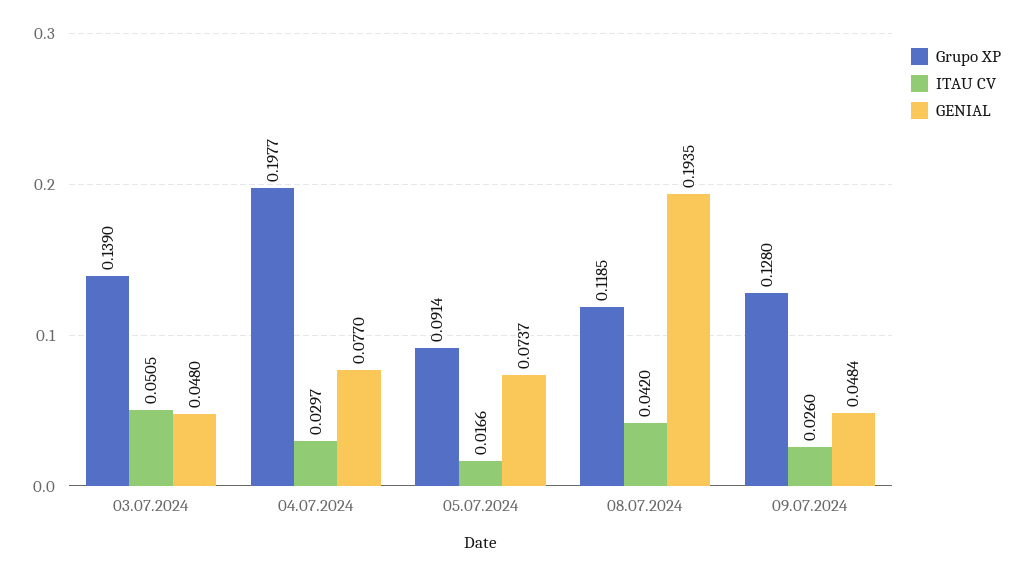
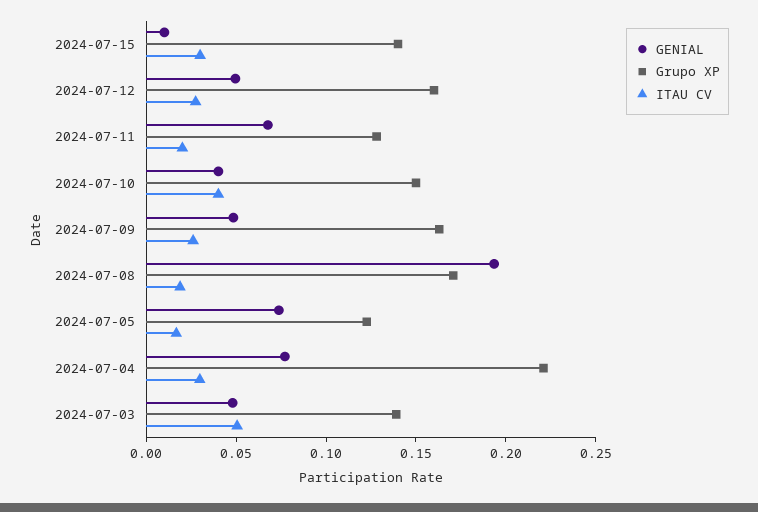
Grupo XP, 04.07.2024: 0.1977 -> 0.22
Grupo XP, 05.07.2024: 0.0914 -> 0.12
Grupo XP, 08.07.2024: 0.1185 -> 0.17
ITAU CV, 08.07.2024: 0.042 -> 0.02
Grupo XP, 09.07.2024: 0.128 -> 0.16
GENIAL, 2024-07-15: none -> 0.01
Grupo XP, 2024-07-15: none -> 0.14
ITAU CV, 2024-07-15: none -> 0.03
GENIAL, 2024-07-12: none -> 0.05
Grupo XP, 2024-07-12: none -> 0.16
ITAU CV, 2024-07-12: none -> 0.03
GENIAL, 2024-07-11: none -> 0.07
Grupo XP, 2024-07-11: none -> 0.13
ITAU CV, 2024-07-11: none -> 0.02
GENIAL, 2024-07-10: none -> 0.04
Grupo XP, 2024-07-10: none -> 0.15
ITAU CV, 2024-07-10: none -> 0.04

